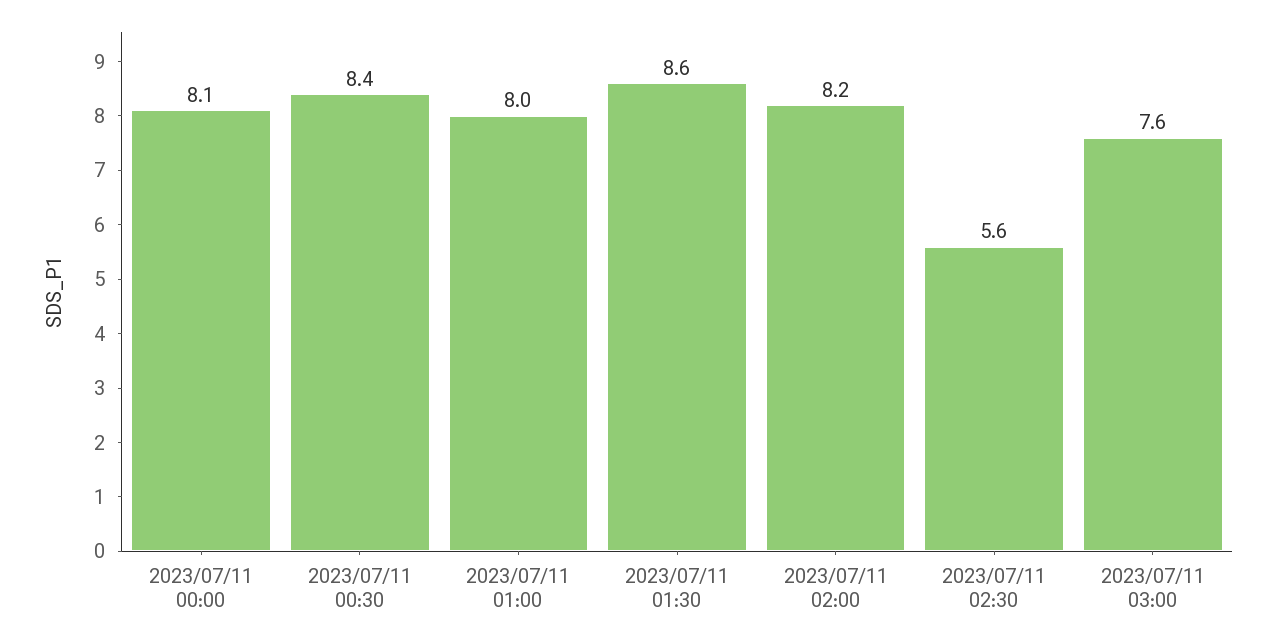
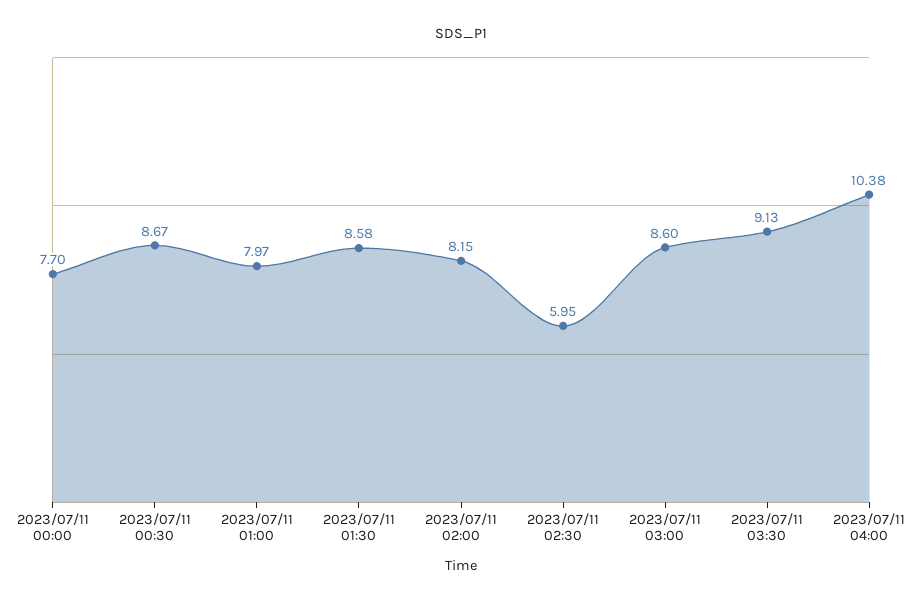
2023/07/11 00:00: 8.1 -> 7.7
2023/07/11 00:30: 8.4 -> 8.67
2023/07/11 02:30: 5.6 -> 5.95
2023/07/11 03:00: 7.6 -> 8.6
2023/07/11 03:30: none -> 9.13
2023/07/11 04:00: none -> 10.38

